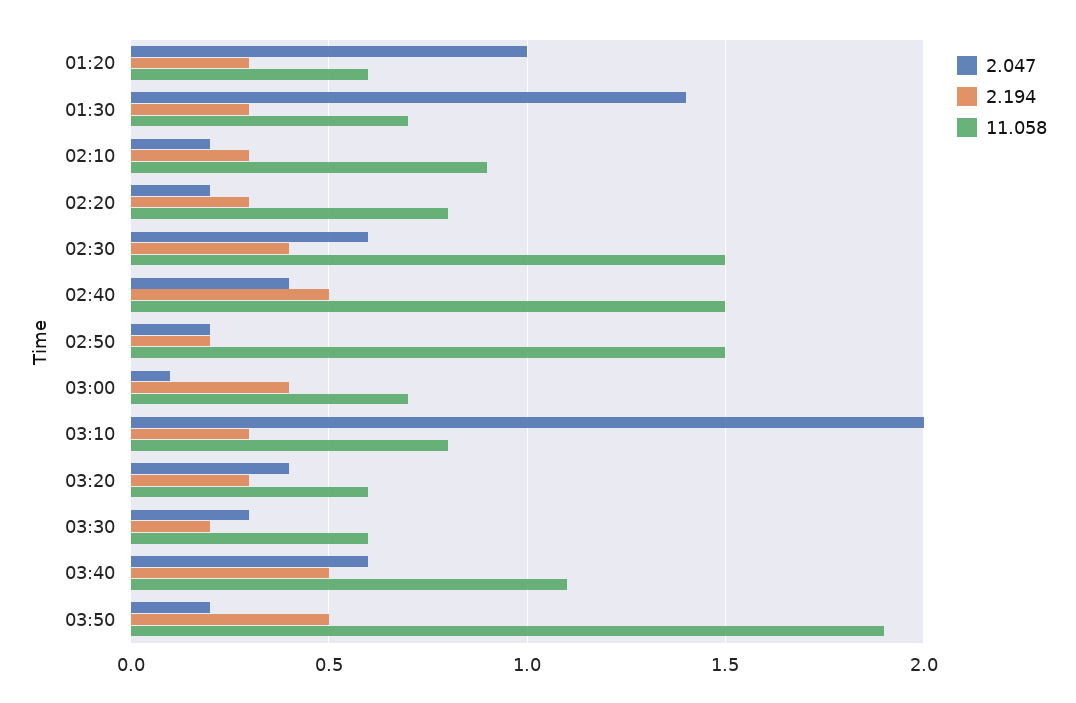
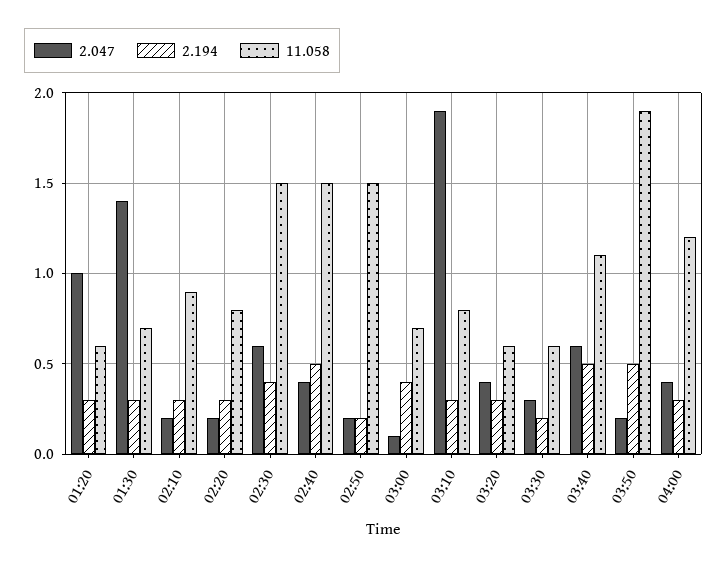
2.047, 03:10: 2 -> 1.9
2.047, 04:00: none -> 0.4
2.194, 04:00: none -> 0.3
11.058, 04:00: none -> 1.2

